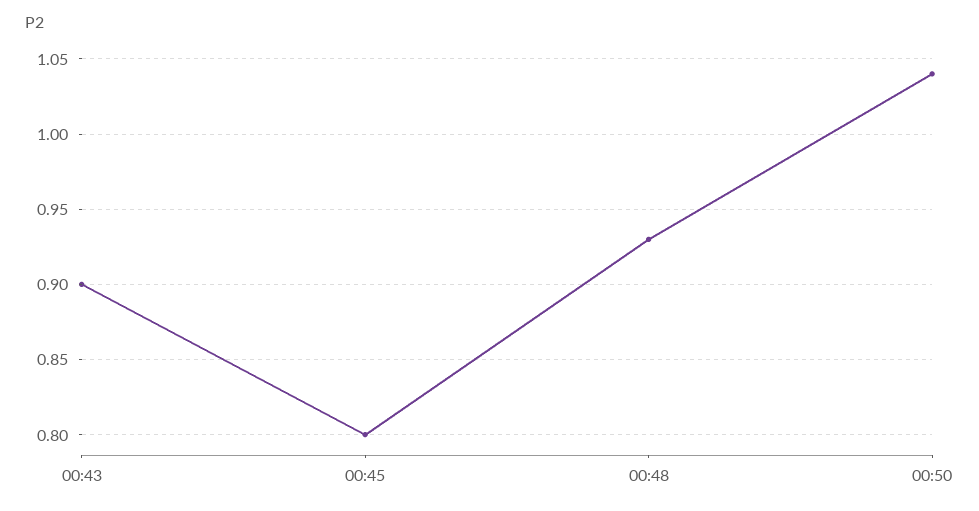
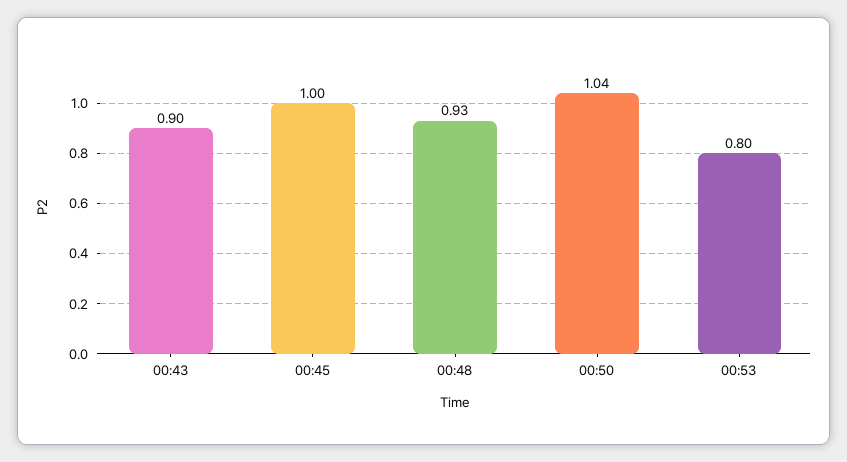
00:45: 0.8 -> 1
00:53: none -> 0.8

